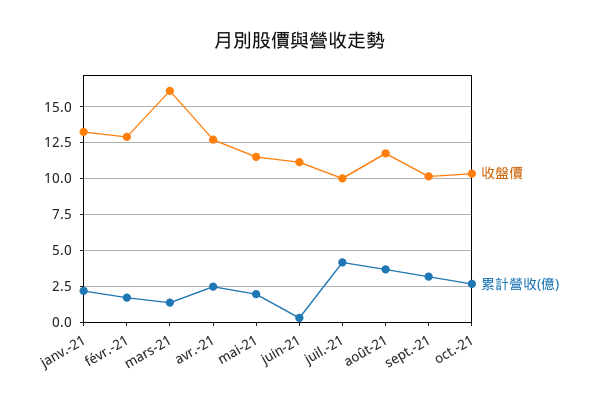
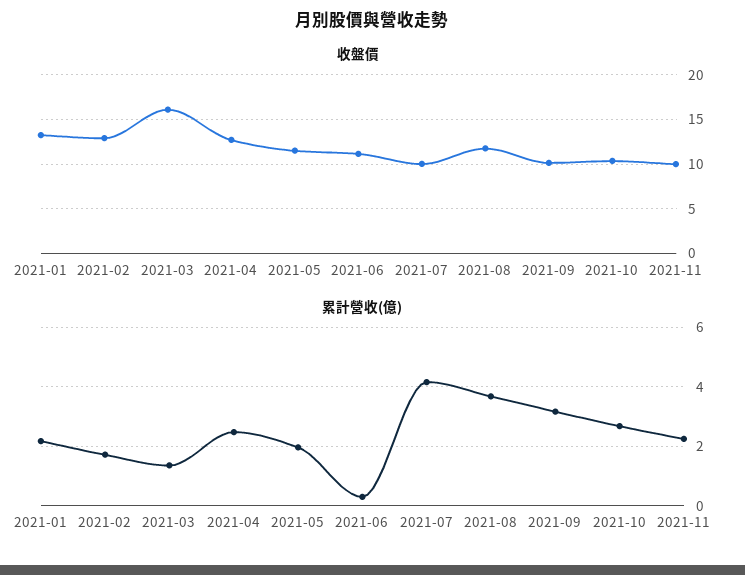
收盤價, 2021-11: none -> 10
累計營收(億), 2021-11: none -> 2.25

